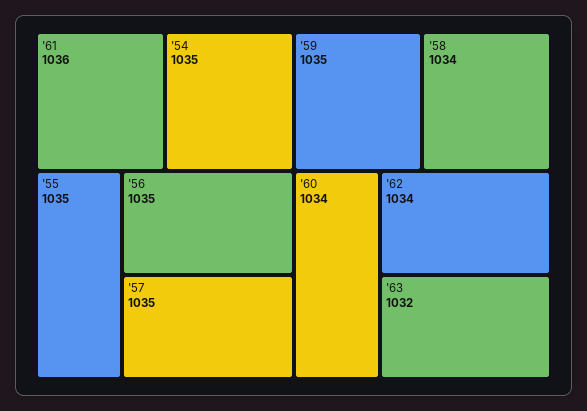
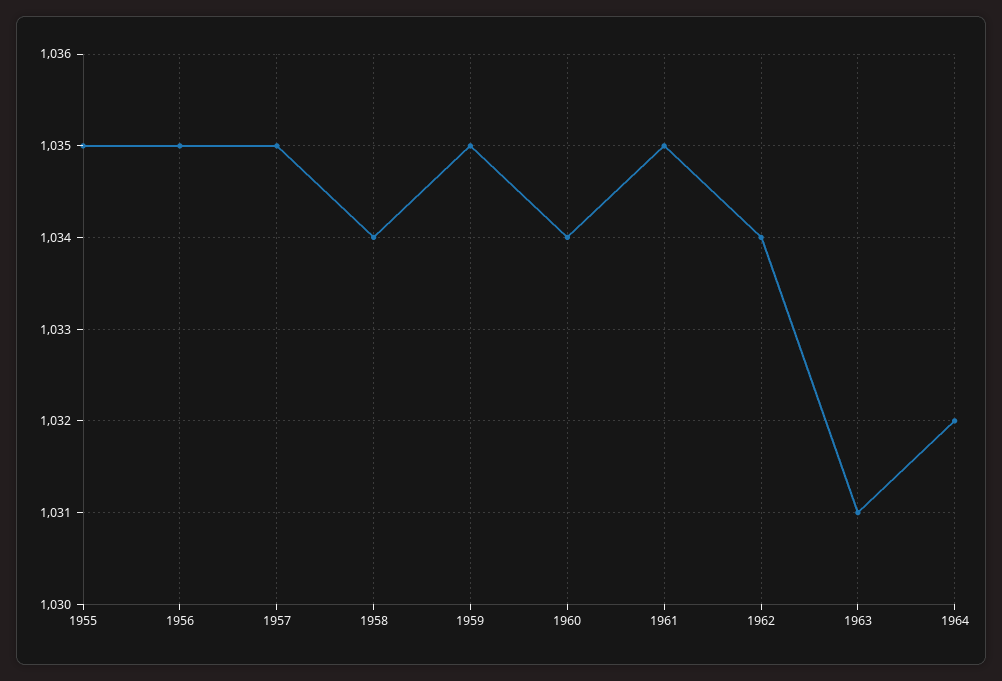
'61: 1036 -> 1035
'54: 1035 -> none
'63: 1032 -> 1031
1964: none -> 1032

